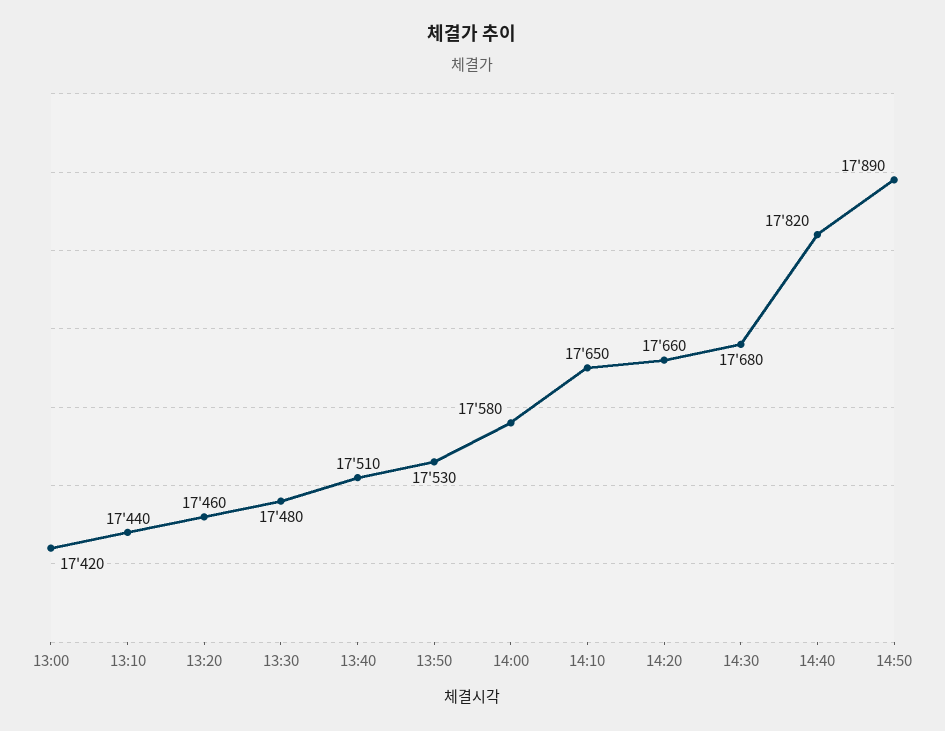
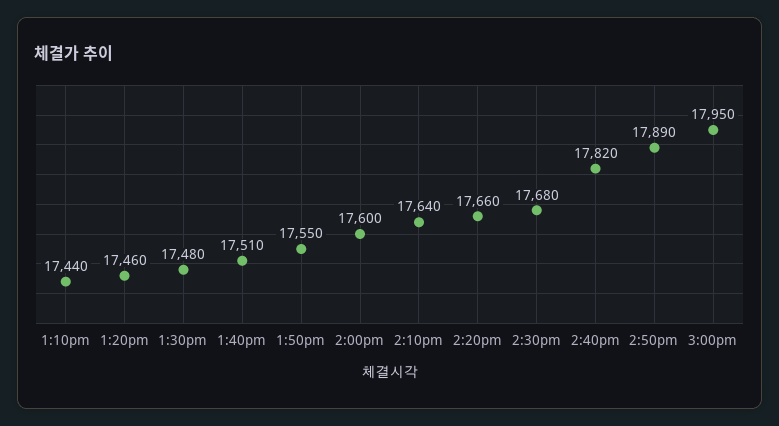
13:00: 17420 -> none
13:50: 17530 -> 17550
14:00: 17580 -> 17600
14:10: 17650 -> 17640
3:00pm: none -> 17950

